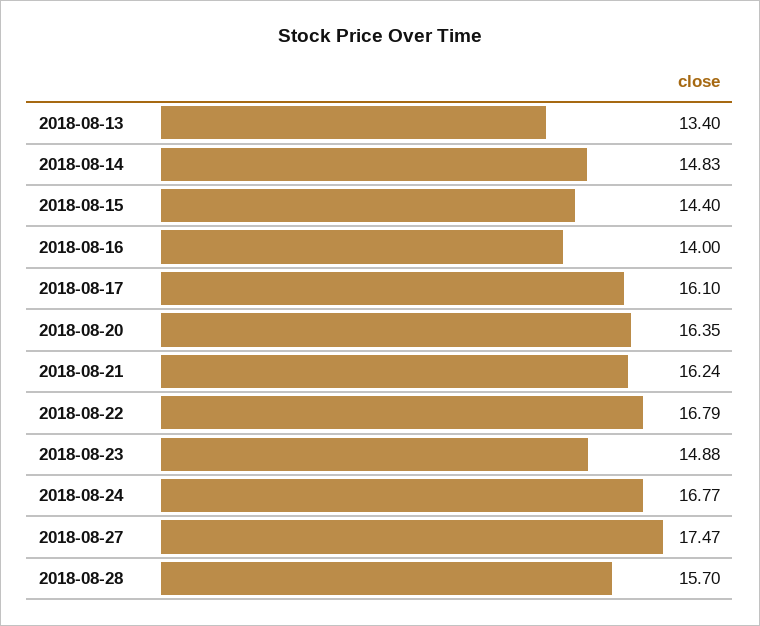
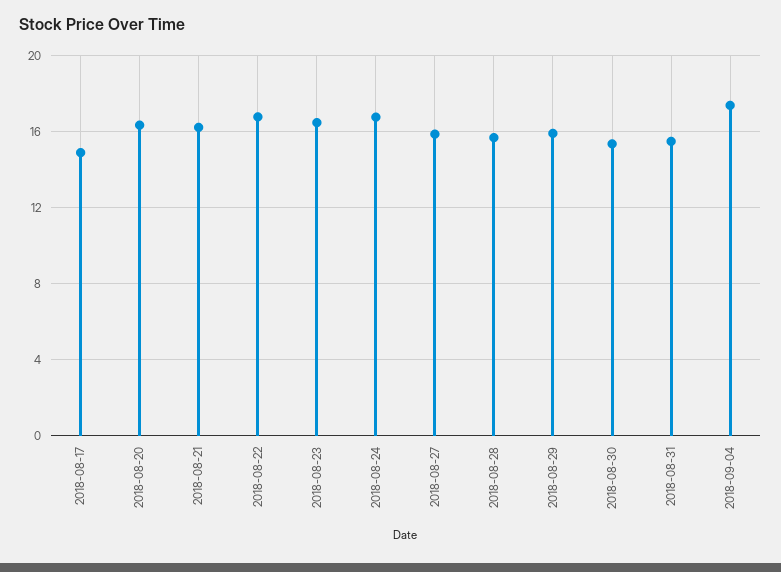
2018-08-13: 13.4 -> none
2018-08-14: 14.83 -> none
2018-08-15: 14.4 -> none
2018-08-16: 14 -> none
2018-08-17: 16.1 -> 15
2018-08-23: 14.88 -> 16.5
2018-08-27: 17.47 -> 16
2018-08-29: none -> 16
2018-08-30: none -> 15.5
2018-08-31: none -> 15.5
2018-09-04: none -> 17.5

